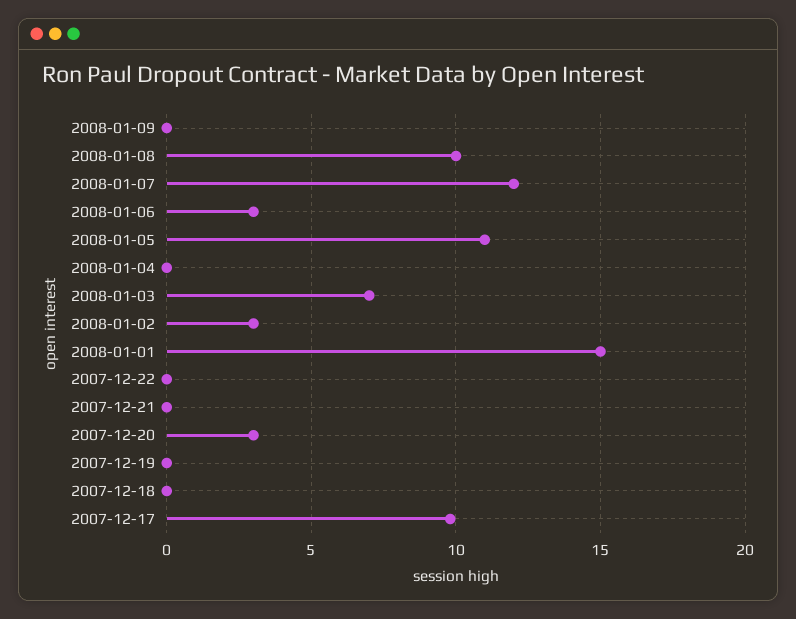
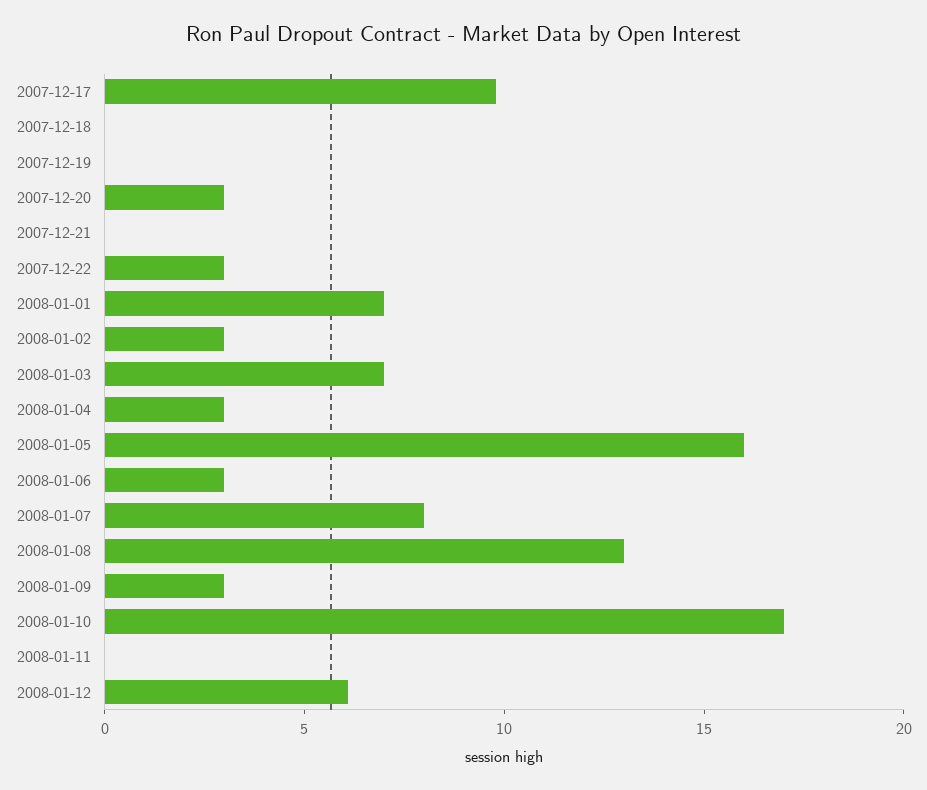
2008-01-09: 0 -> 3
2008-01-08: 10 -> 13
2008-01-07: 12 -> 8
2008-01-05: 11 -> 16
2008-01-04: 0 -> 3
2008-01-01: 15 -> 7
2007-12-22: 0 -> 3
2008-01-10: none -> 17
2008-01-11: none -> 0
2008-01-12: none -> 6

